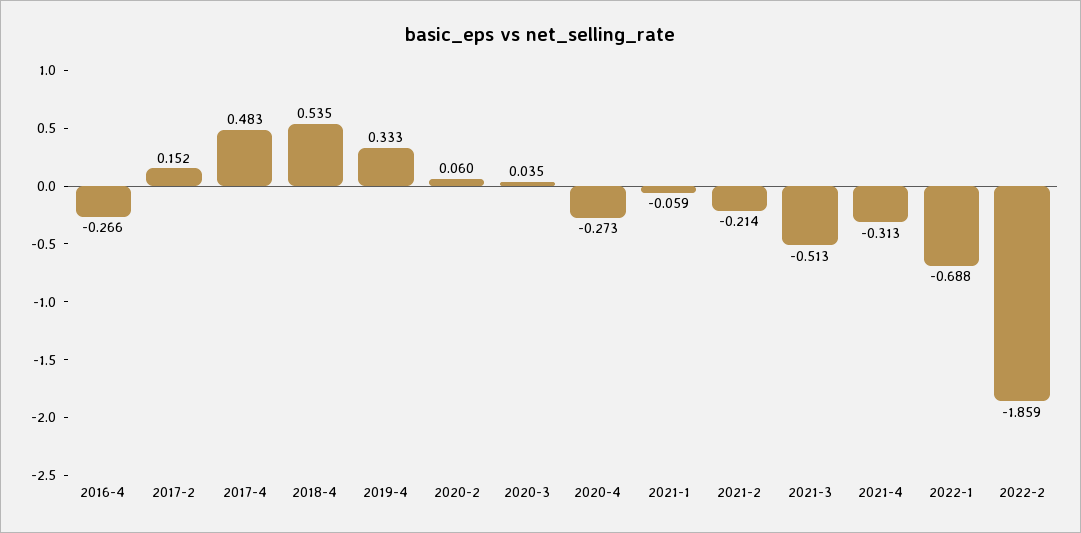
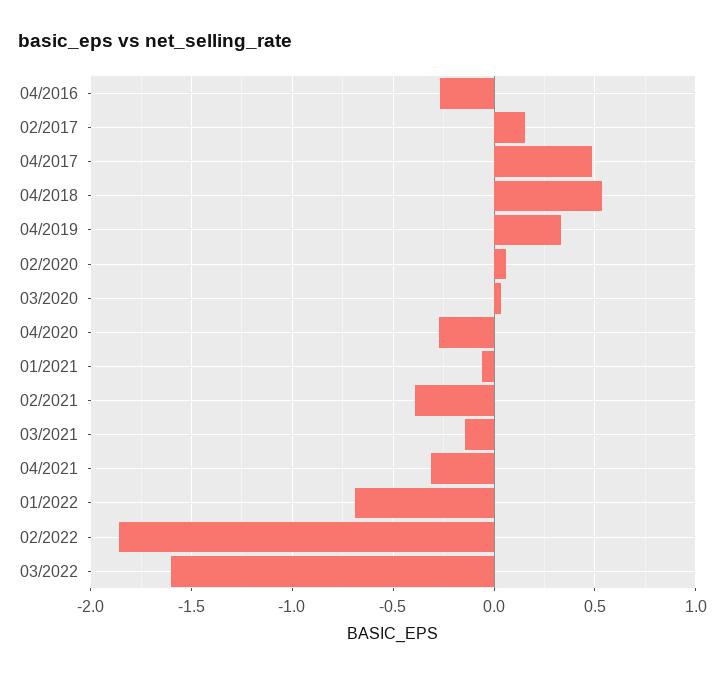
2021-2: -0.214 -> -0.4
2021-3: -0.513 -> -0.15
03/2022: none -> -1.6

